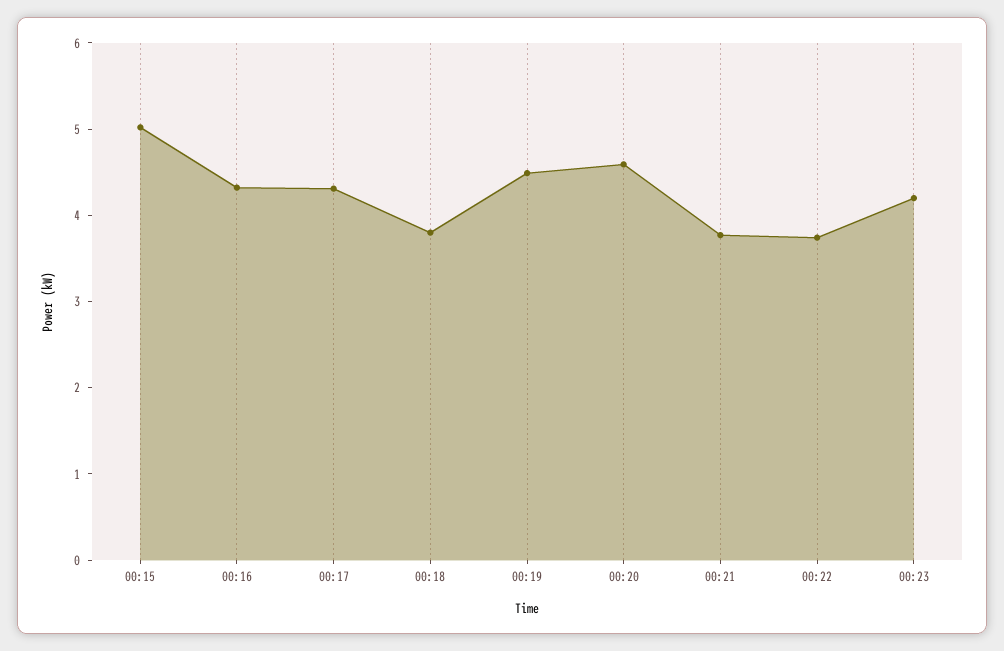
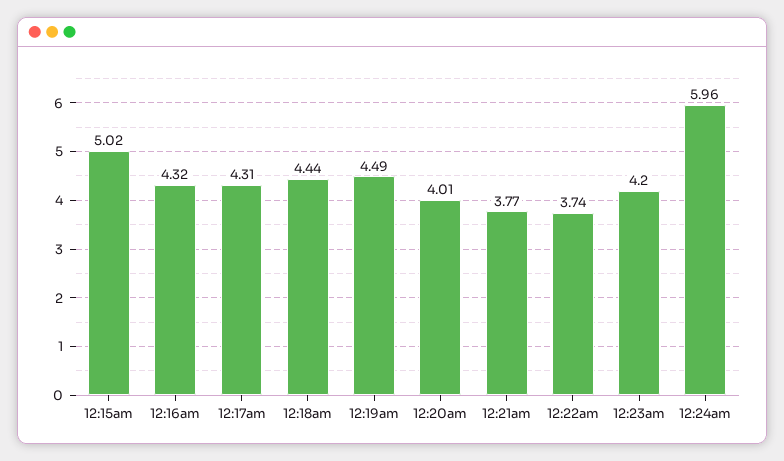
00:18: 3.8 -> 4.44
00:20: 4.6 -> 4.01
12:24am: none -> 5.96

